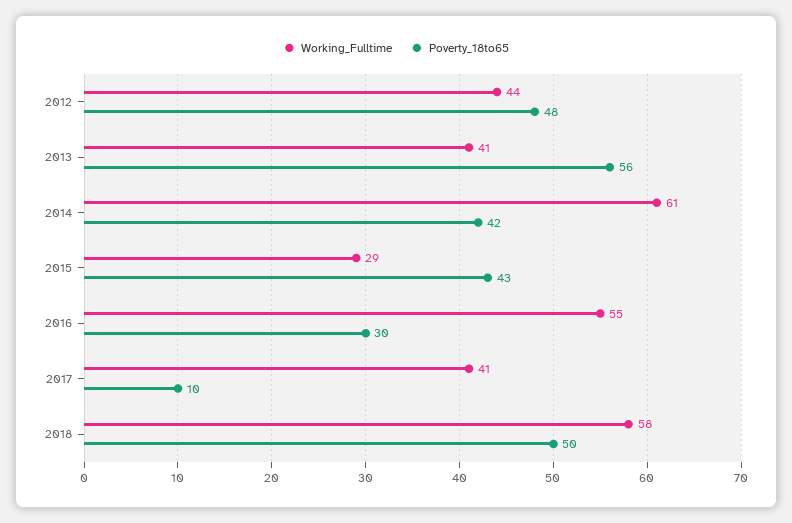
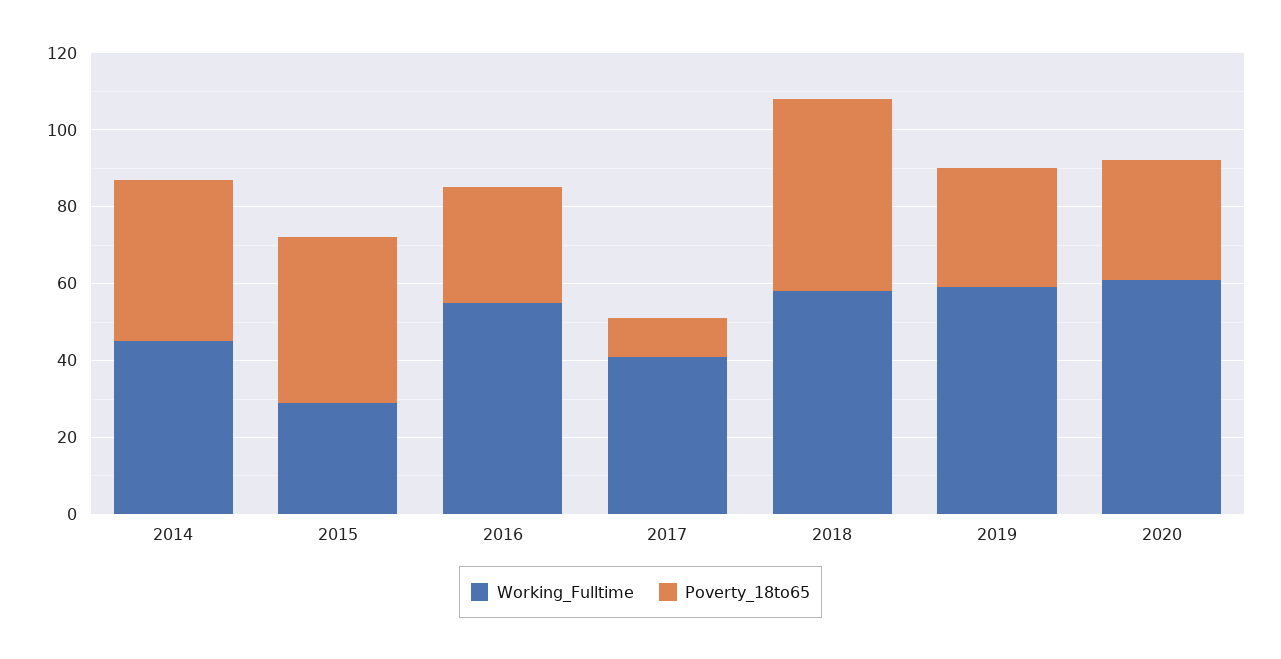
Working_Fulltime, 2012: 44 -> none
Poverty_18to65, 2012: 48 -> none
Working_Fulltime, 2013: 41 -> none
Poverty_18to65, 2013: 56 -> none
Working_Fulltime, 2014: 61 -> 45
Working_Fulltime, 2019: none -> 60
Poverty_18to65, 2019: none -> 30
Working_Fulltime, 2020: none -> 60
Poverty_18to65, 2020: none -> 30

